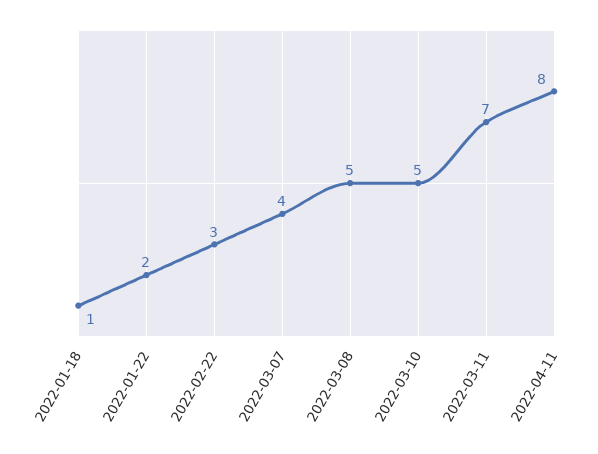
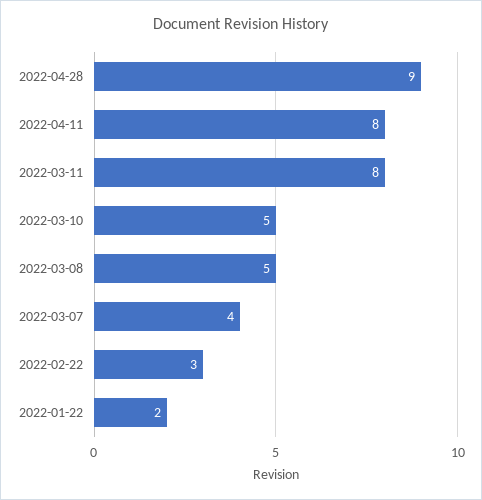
2022-01-18: 1 -> none
2022-03-11: 7 -> 8
2022-04-28: none -> 9

